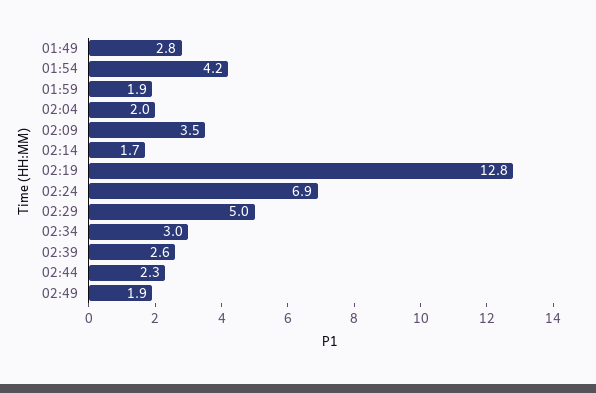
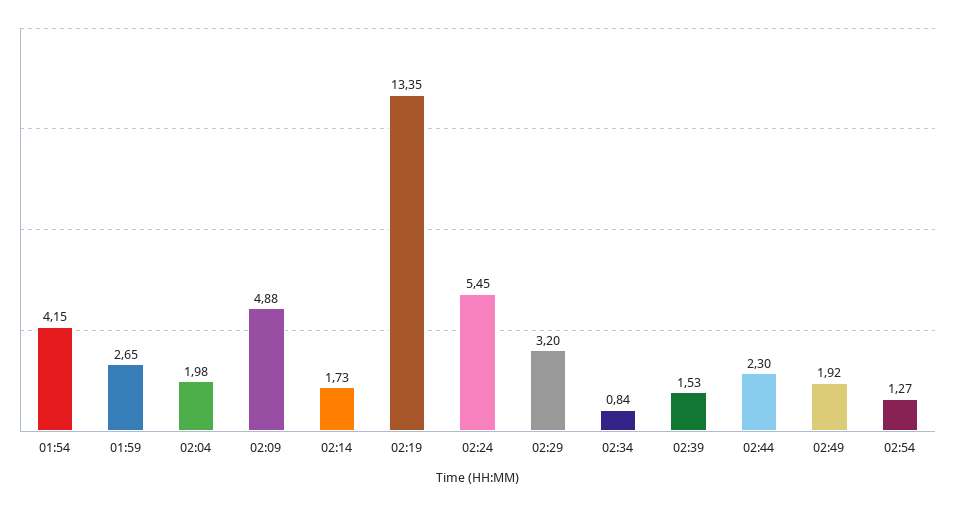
01:49: 2.8 -> none
01:59: 1.9 -> 2.65
02:09: 3.5 -> 4.88
02:19: 12.8 -> 13.35
02:24: 6.9 -> 5.45
02:29: 5 -> 3.2
02:34: 3 -> 0.84
02:39: 2.6 -> 1.53
02:54: none -> 1.27

